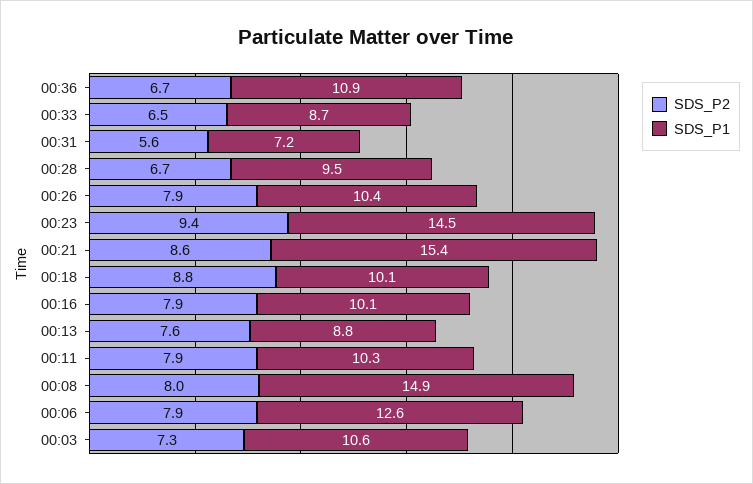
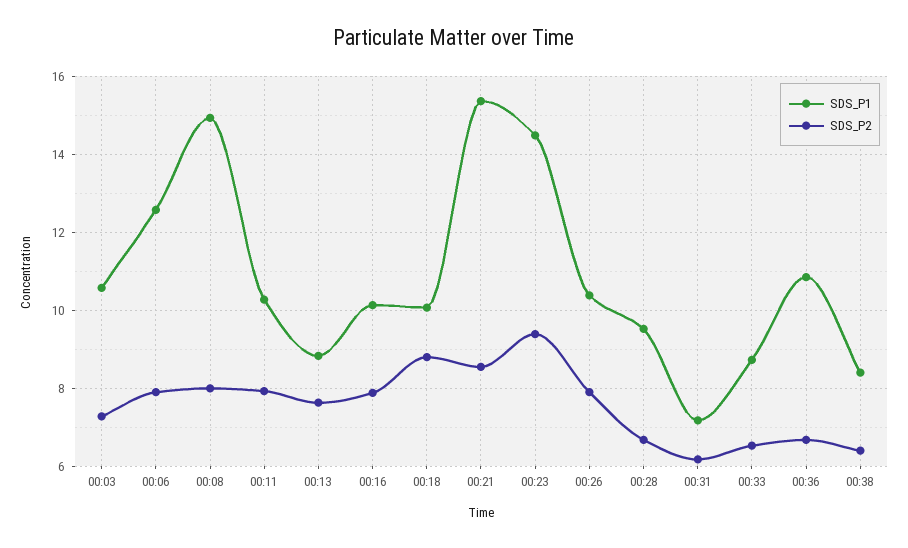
SDS_P2, 00:31: 5.6 -> 6.2
SDS_P1, 00:38: none -> 8.4
SDS_P2, 00:38: none -> 6.4

